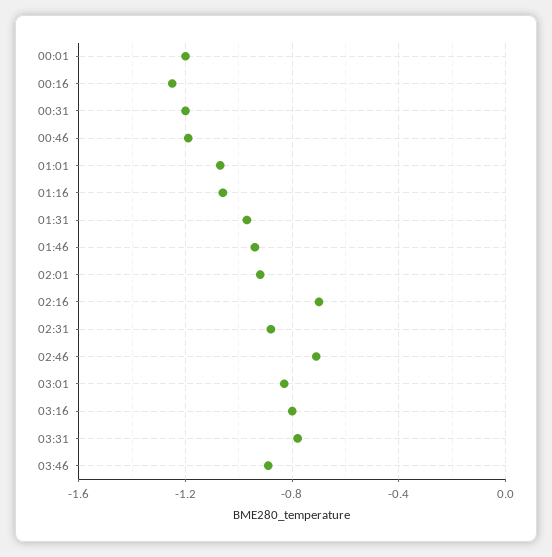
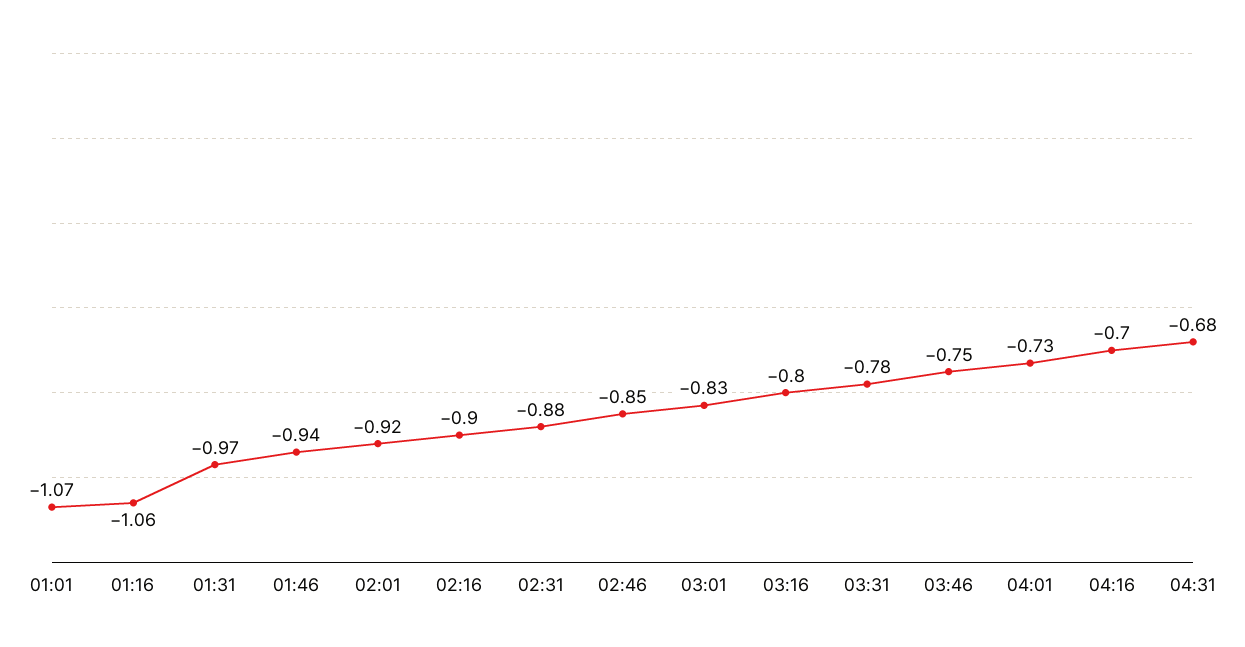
00:01: -1.2 -> none
00:16: -1.25 -> none
00:31: -1.2 -> none
00:46: -1.2 -> none
02:16: -0.7 -> -0.9
02:46: -0.7 -> -0.85
03:46: -0.9 -> -0.75
04:01: none -> -0.73
04:16: none -> -0.7
04:31: none -> -0.68

